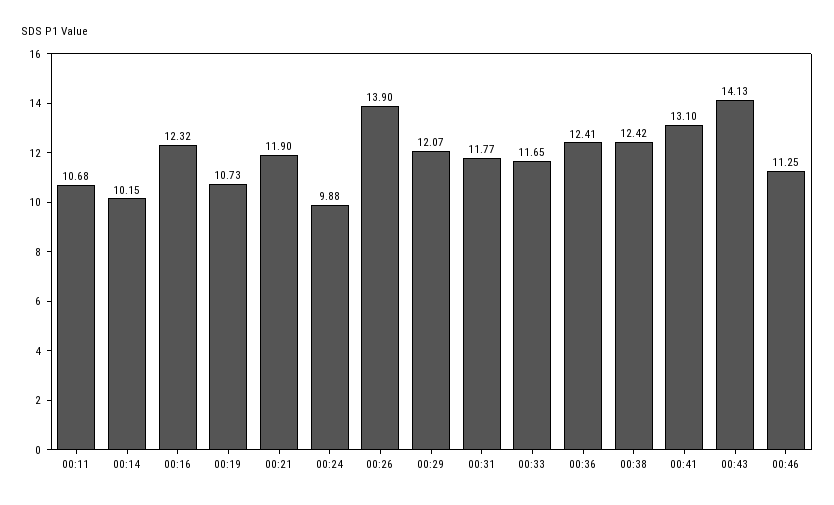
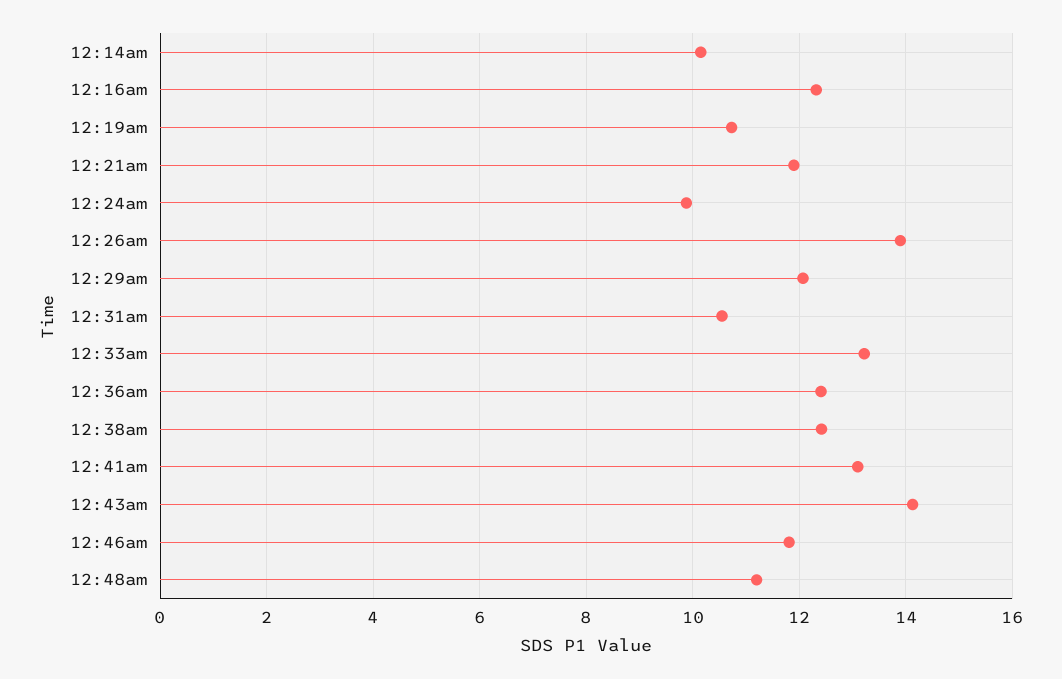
00:11: 10.68 -> none
00:31: 11.77 -> 10.6
00:33: 11.65 -> 13.2
00:46: 11.25 -> 11.8
12:48am: none -> 11.2

